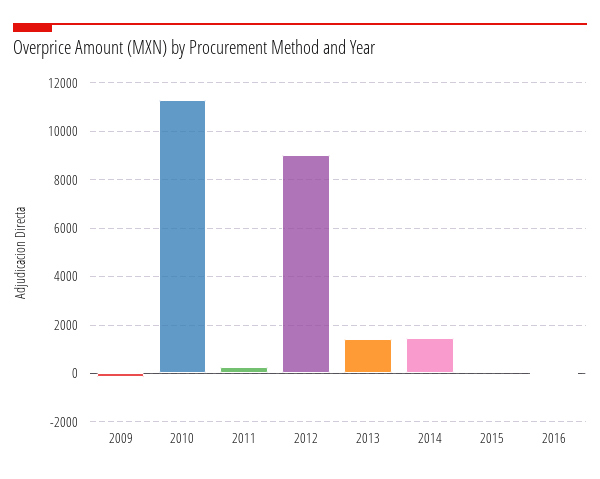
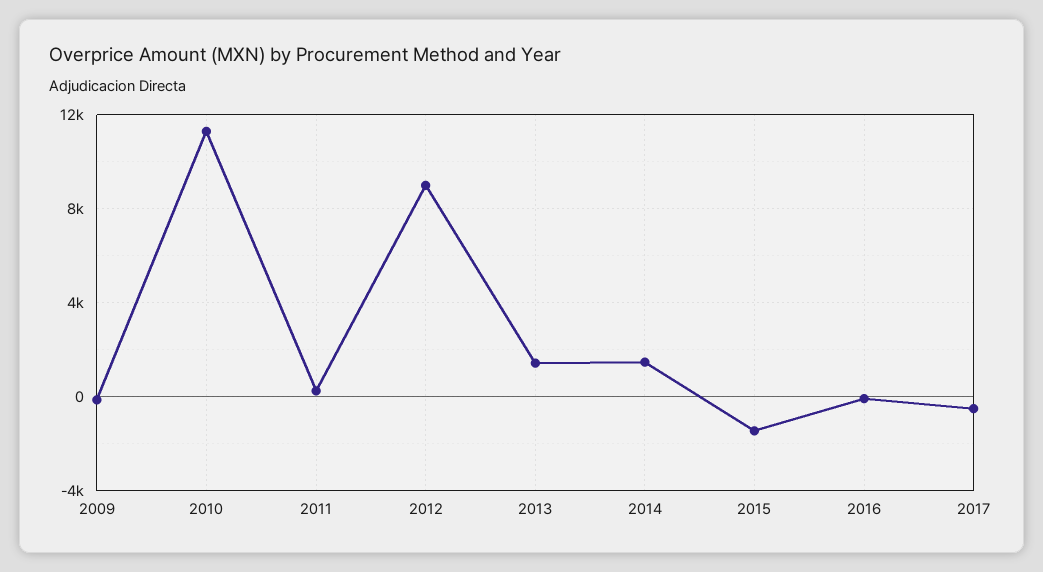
2015: 0 -> -1500
2017: none -> -500

